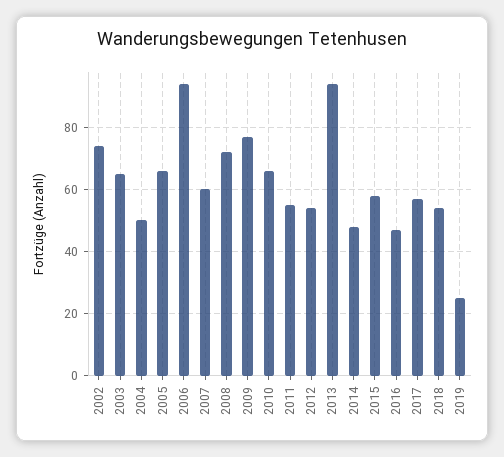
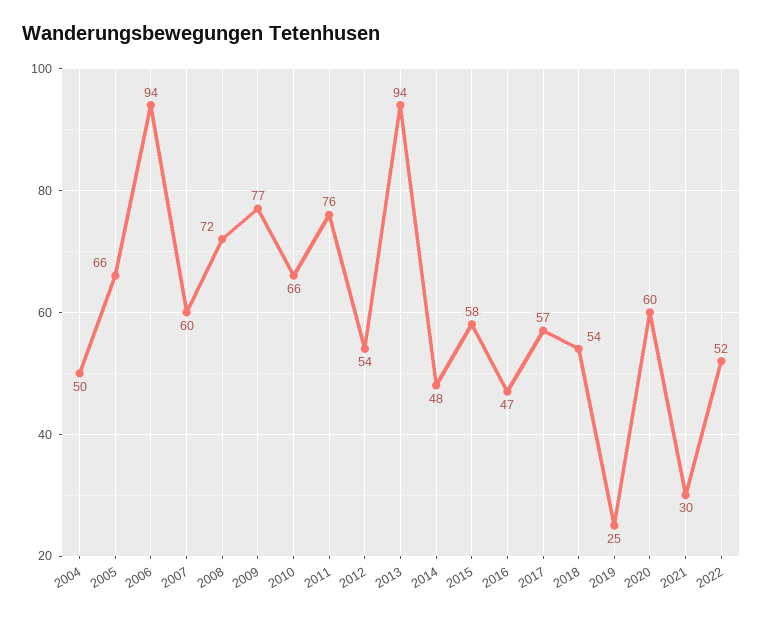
2002: 75 -> none
2003: 65 -> none
2011: 55 -> 76
2020: none -> 60
2021: none -> 30
2022: none -> 52

